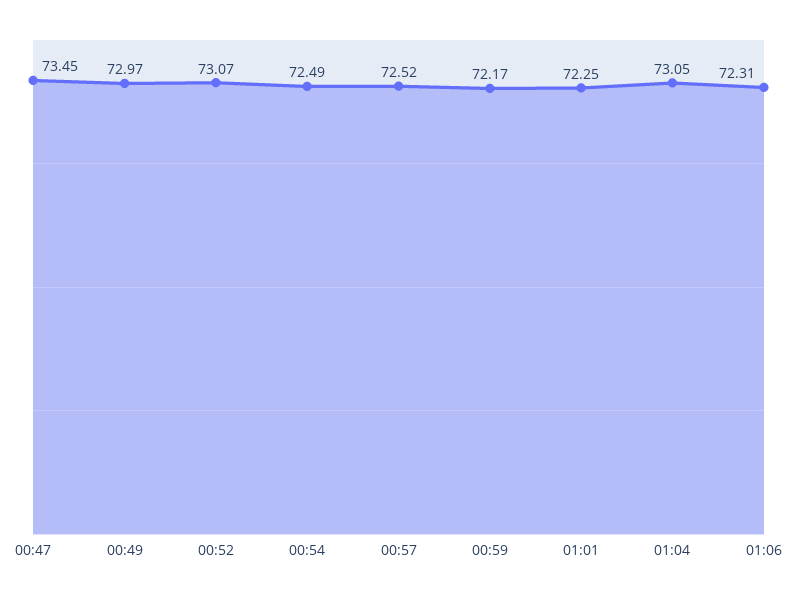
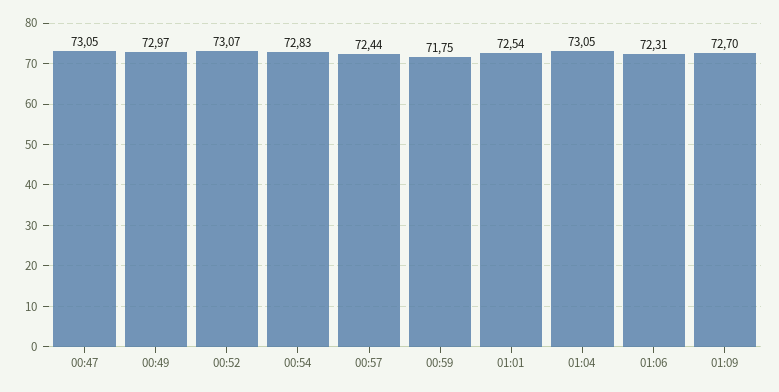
00:47: 73.45 -> 73.05
00:54: 72.49 -> 72.83
00:57: 72.52 -> 72.44
00:59: 72.17 -> 71.75
01:01: 72.25 -> 72.54
01:09: none -> 72.7

